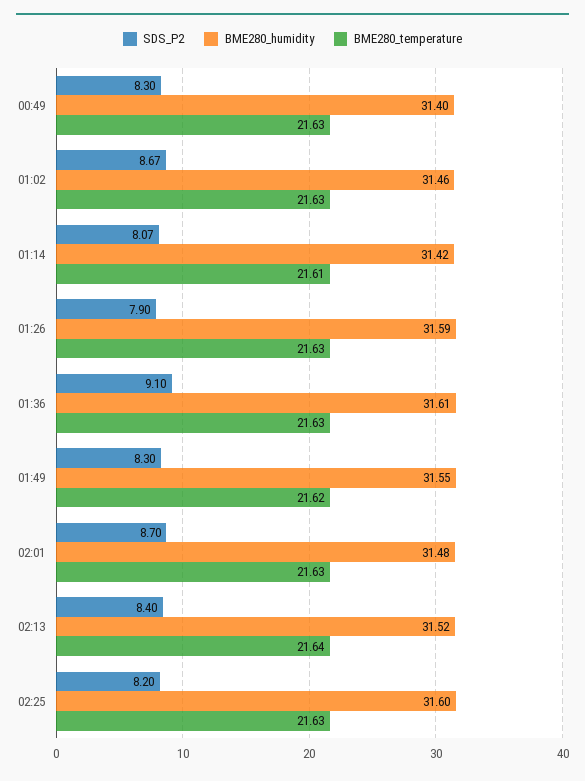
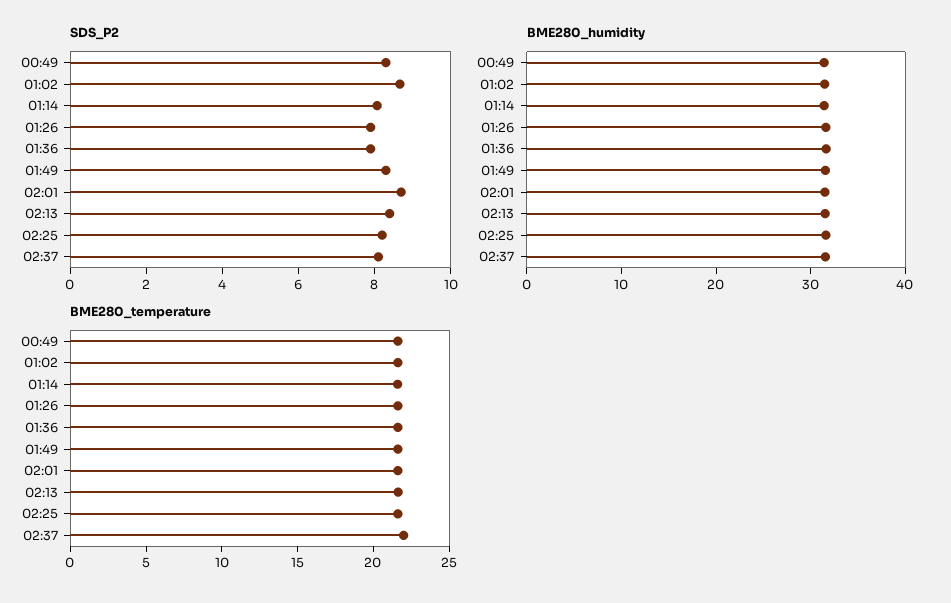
SDS_P2, 01:36: 9.1 -> 8
SDS_P2, 02:37: none -> 8
BME280_humidity, 02:37: none -> 32
BME280_temperature, 02:37: none -> 22

